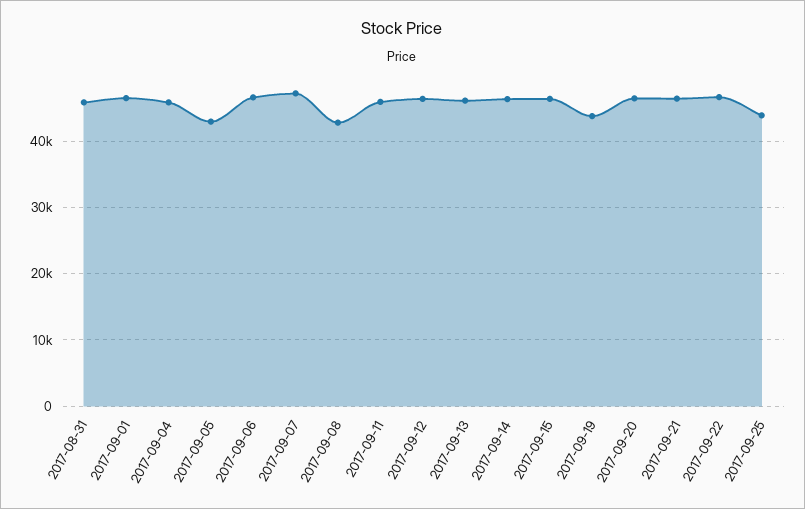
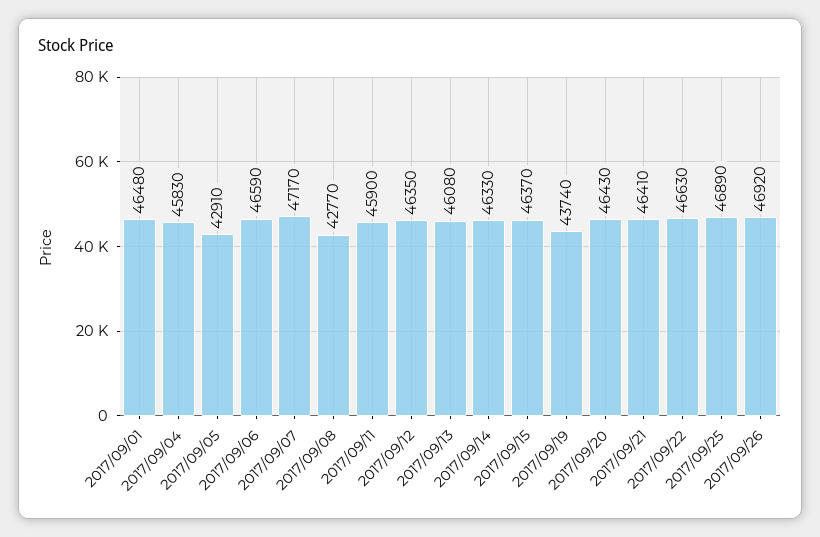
2017-08-31: 46000 -> none
2017-09-25: 44000 -> 46890
2017/09/26: none -> 46920

